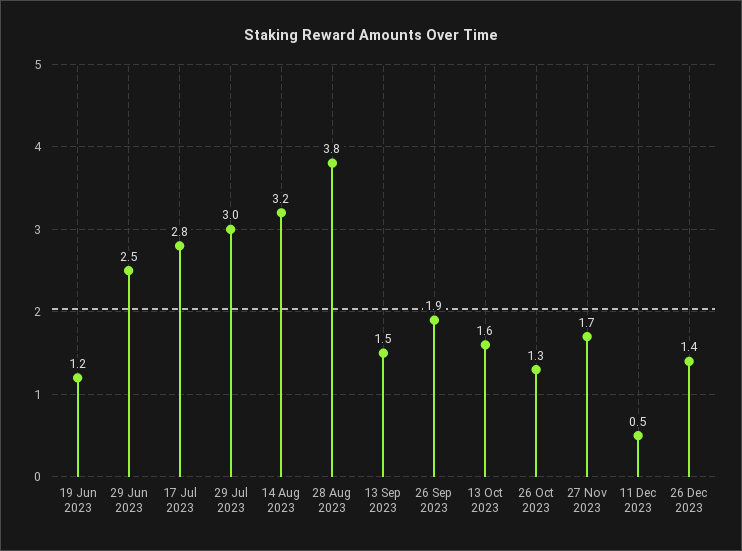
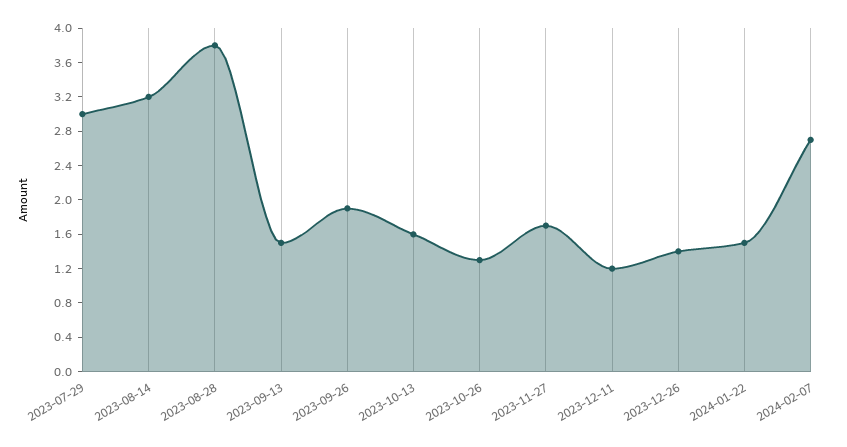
19 Jun 2023: 1.2 -> none
29 Jun 2023: 2.5 -> none
17 Jul 2023: 2.8 -> none
11 Dec 2023: 0.5 -> 1.2
2024-01-22: none -> 1.5
2024-02-07: none -> 2.7

